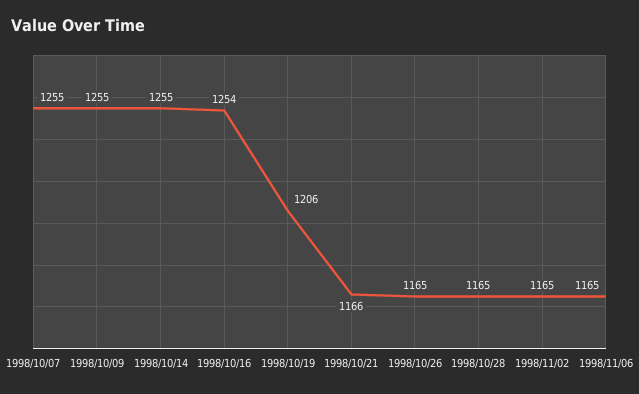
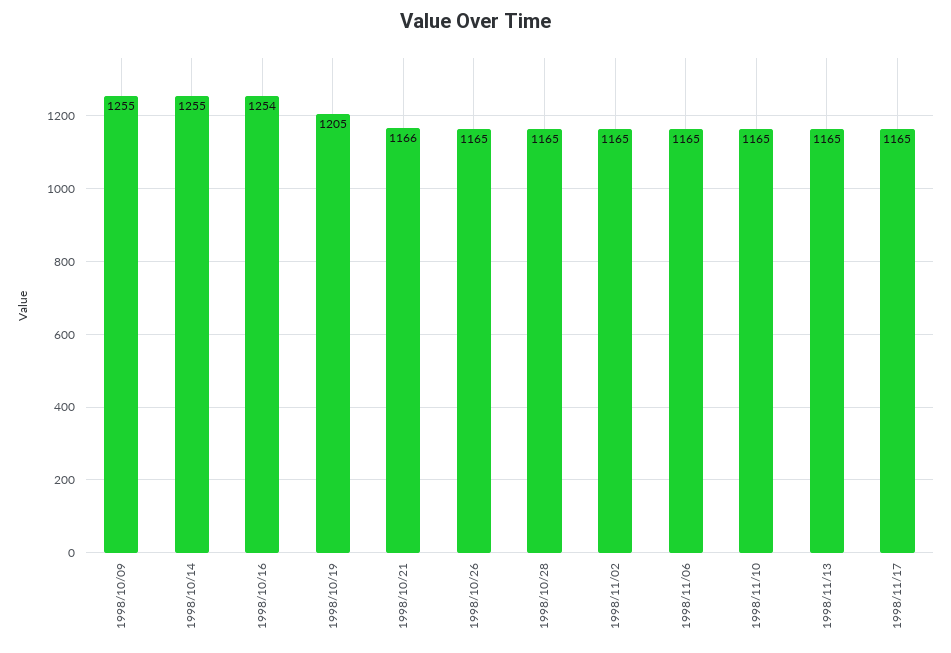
1998/10/07: 1255 -> none
1998/10/19: 1206 -> 1205
1998/11/10: none -> 1165
1998/11/13: none -> 1165
1998/11/17: none -> 1165

